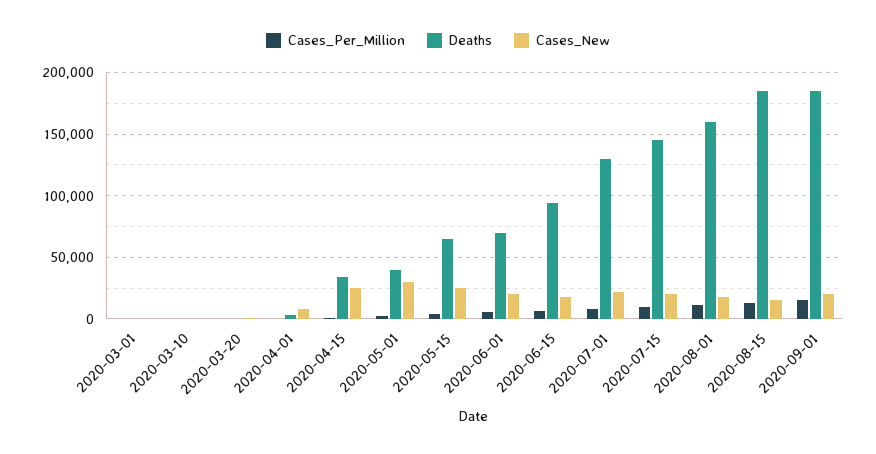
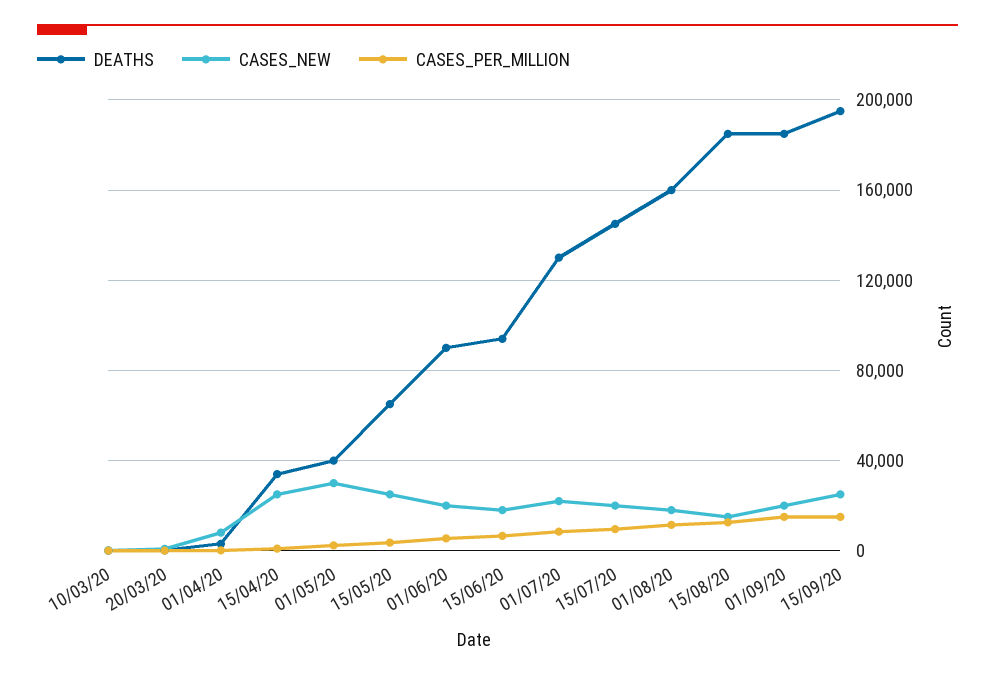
Cases_Per_Million, 2020-03-01: 0 -> none
Deaths, 2020-03-01: 0 -> none
Cases_New, 2020-03-01: 0 -> none
Deaths, 2020-06-01: 70000 -> 90000
Deaths, 15/09/20: none -> 195000
Cases_New, 15/09/20: none -> 25000
Cases_Per_Million, 15/09/20: none -> 15000

